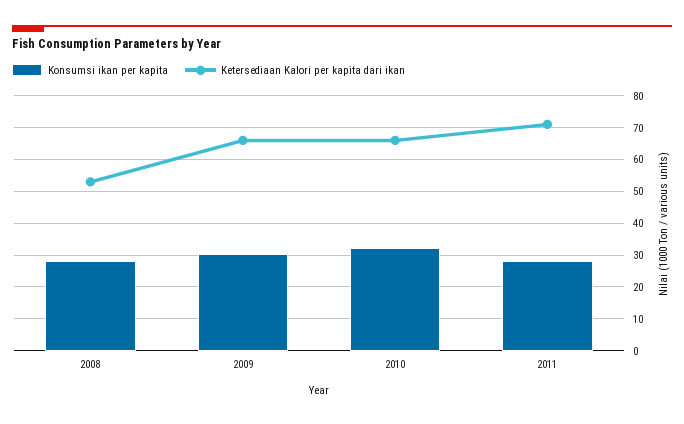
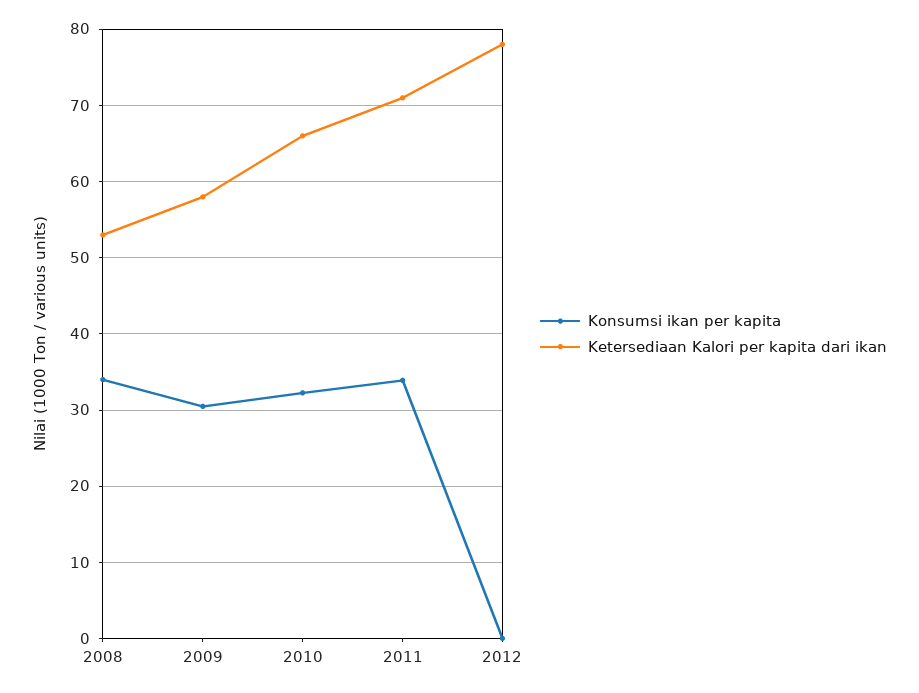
Konsumsi ikan per kapita, 2008: 28 -> 34
Ketersediaan Kalori per kapita dari ikan, 2009: 66 -> 58
Konsumsi ikan per kapita, 2011: 28 -> 34
Konsumsi ikan per kapita, 2012: none -> 0
Ketersediaan Kalori per kapita dari ikan, 2012: none -> 78

